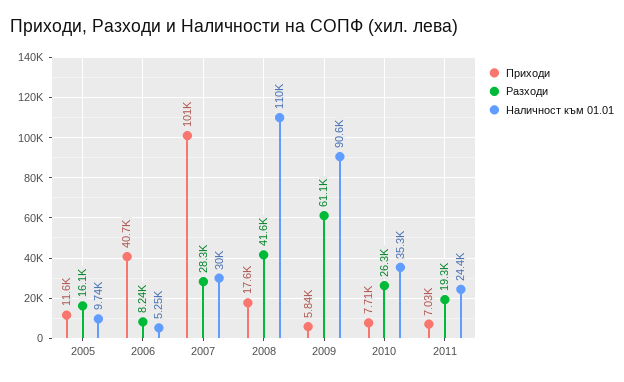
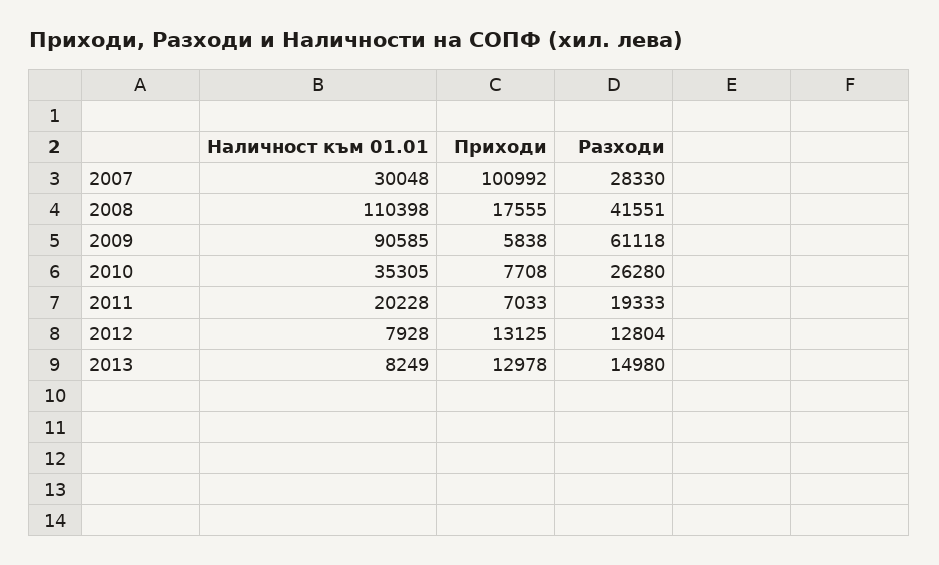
Приходи, 2005: 11600 -> none
Разходи, 2005: 16100 -> none
Наличност към 01.01, 2005: 9740 -> none
Приходи, 2006: 40700 -> none
Разходи, 2006: 8240 -> none
Наличност към 01.01, 2006: 5250 -> none
Наличност към 01.01, 2011: 24400 -> 20228
Наличност към 01.01, 2012: none -> 7928
Приходи, 2012: none -> 13125
Разходи, 2012: none -> 12804
Наличност към 01.01, 2013: none -> 8249
Приходи, 2013: none -> 12978
Разходи, 2013: none -> 14980

